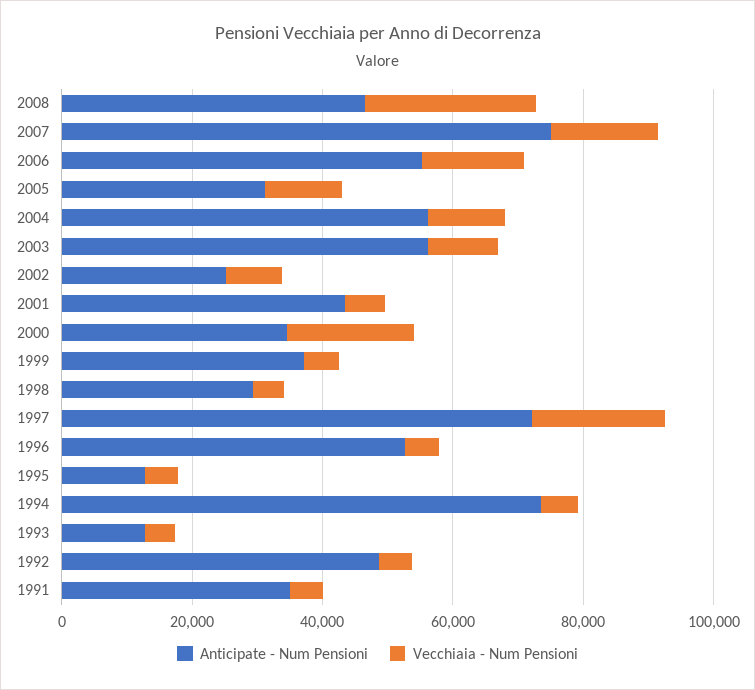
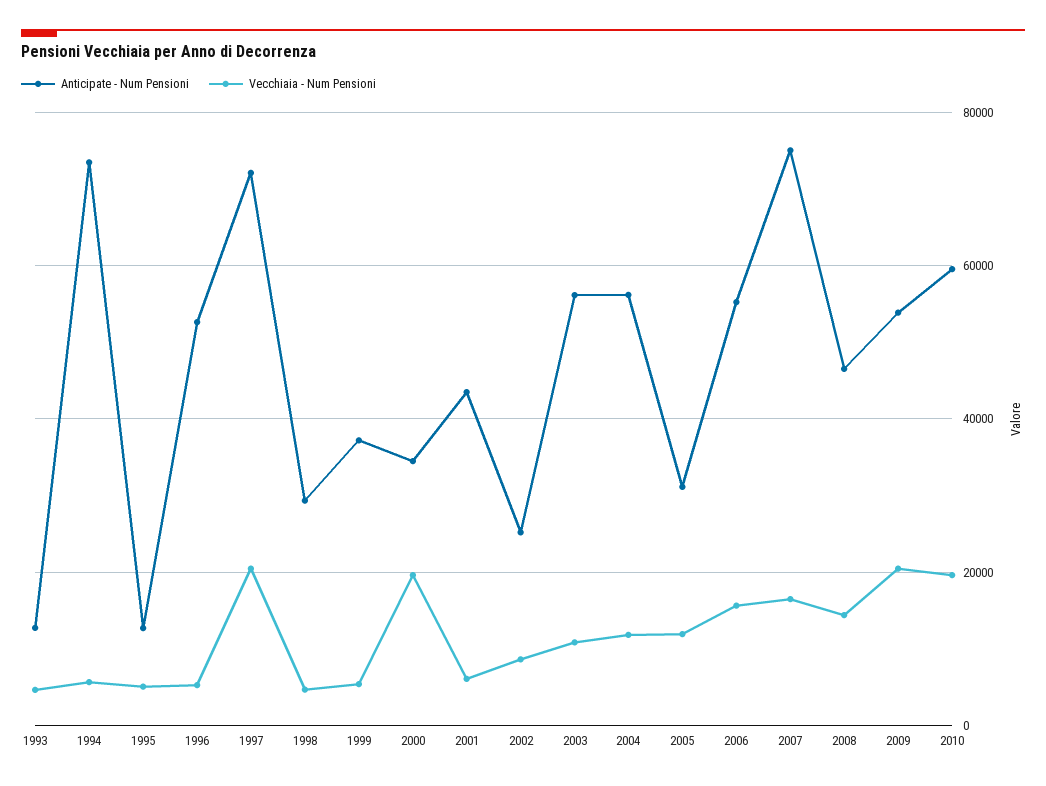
Vecchiaia - Num Pensioni, 2008: 25000 -> 14000
Anticipate - Num Pensioni, 1992: 50000 -> none
Vecchiaia - Num Pensioni, 1992: 5000 -> none
Anticipate - Num Pensioni, 1991: 35000 -> none
Vecchiaia - Num Pensioni, 1991: 5000 -> none
Anticipate - Num Pensioni, 2009: none -> 54000
Vecchiaia - Num Pensioni, 2009: none -> 20000
Anticipate - Num Pensioni, 2010: none -> 60000
Vecchiaia - Num Pensioni, 2010: none -> 20000

